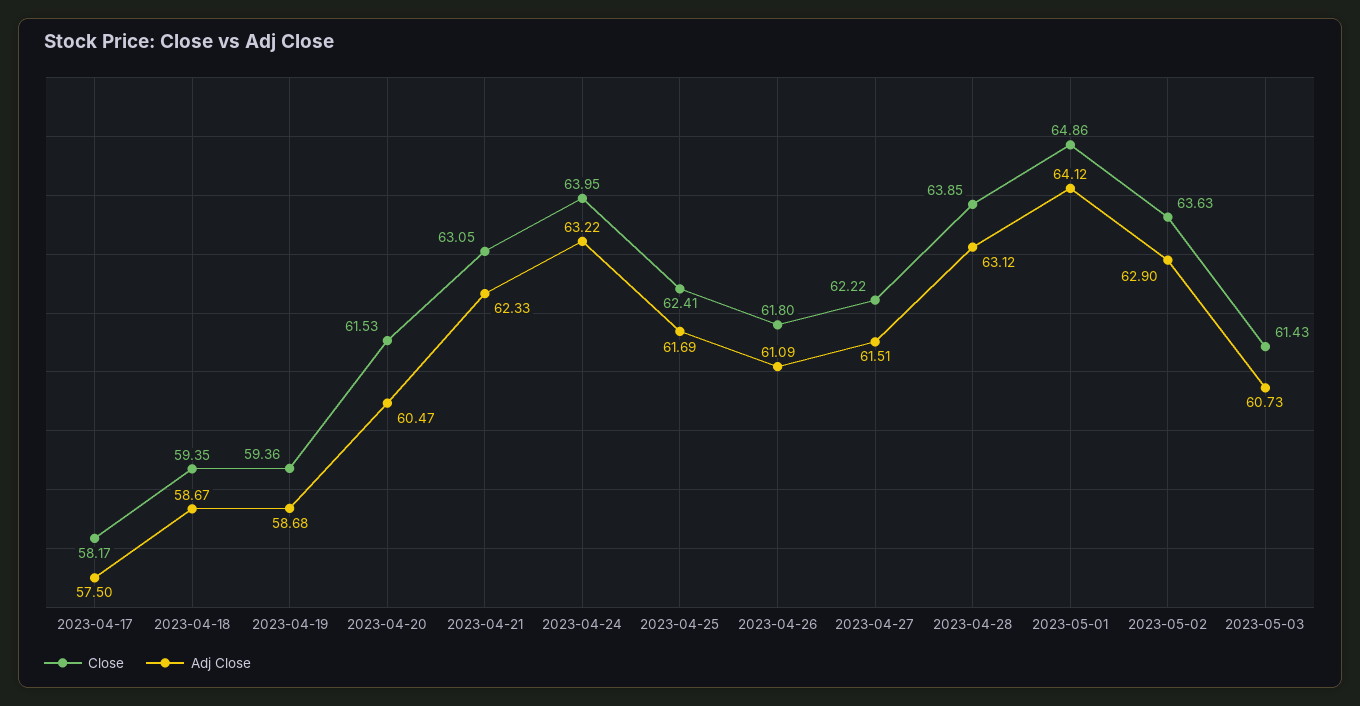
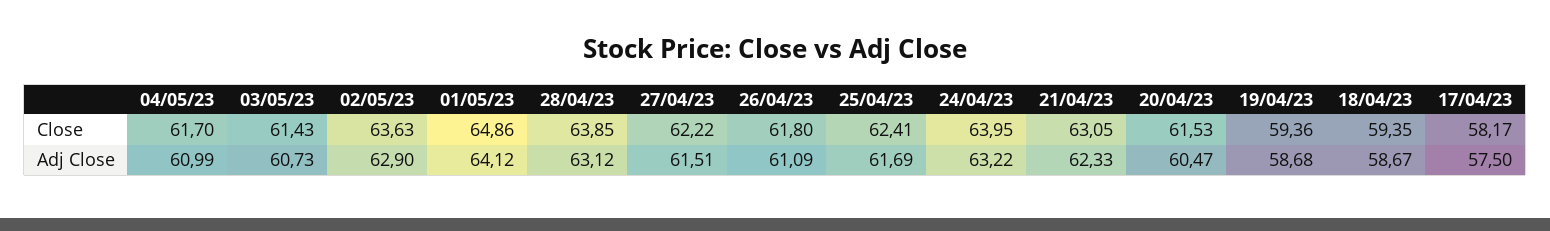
Close, 04/05/23: none -> 61.7
Adj Close, 04/05/23: none -> 60.99

